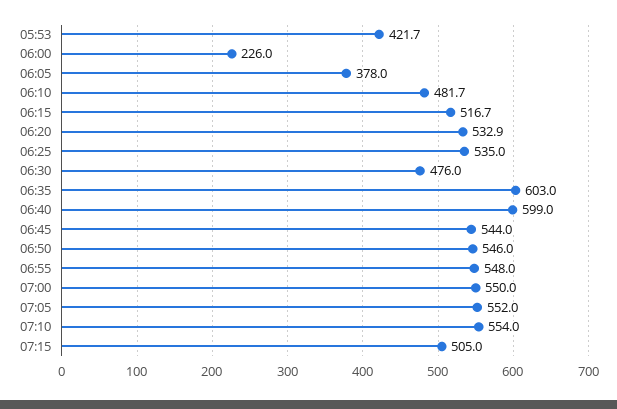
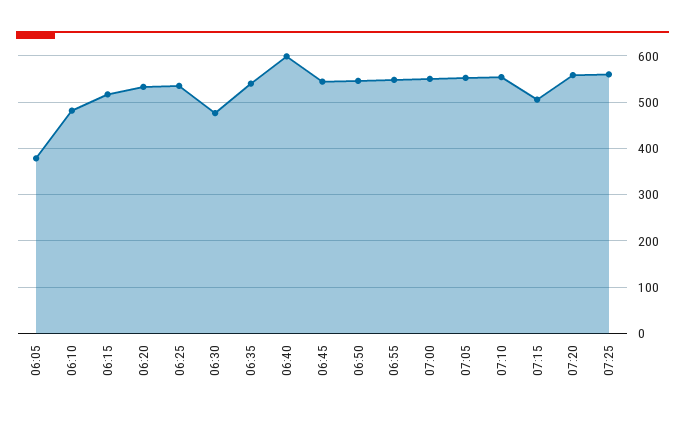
05:53: 421.7 -> none
06:00: 226 -> none
06:35: 603 -> 540
07:20: none -> 560
07:25: none -> 560

